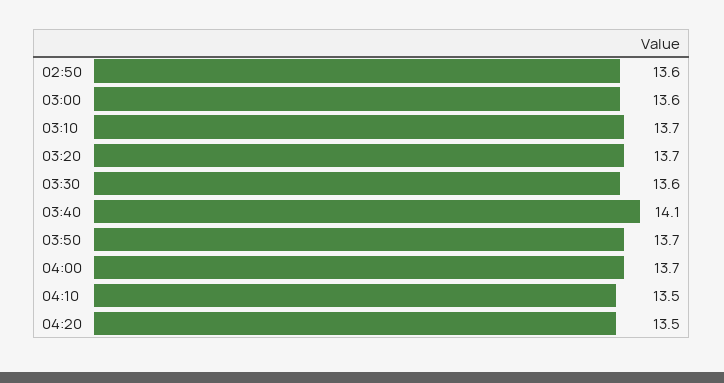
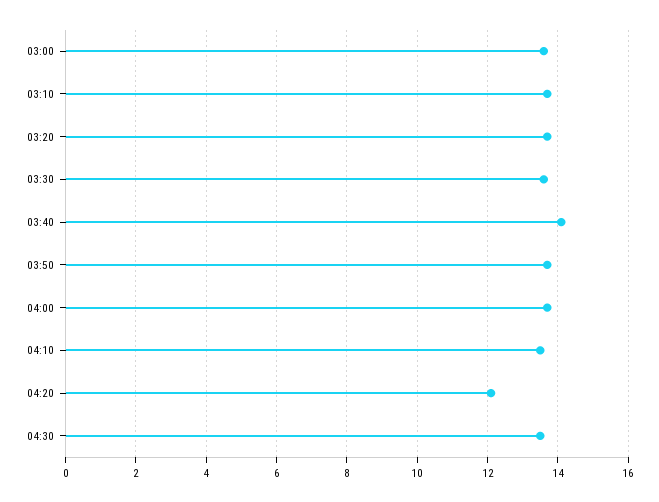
02:50: 13.6 -> none
04:20: 13.5 -> 12
04:30: none -> 13.5

